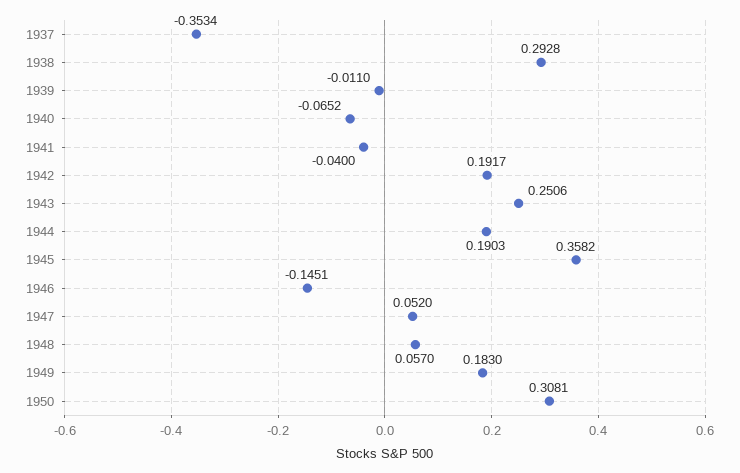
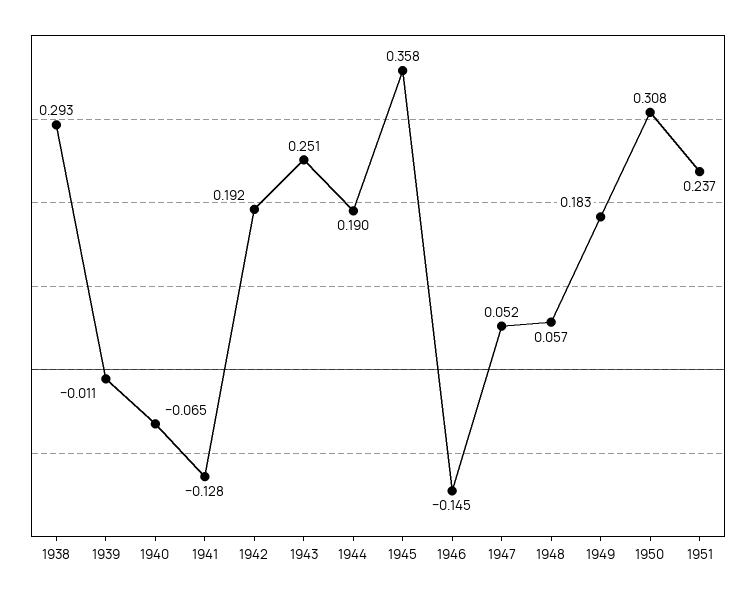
1937: -0.3534 -> none
1941: -0.04 -> -0.128
1951: none -> 0.237

